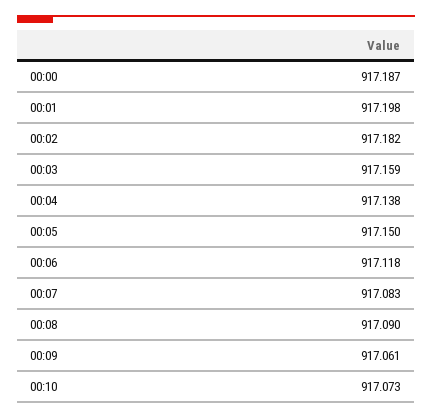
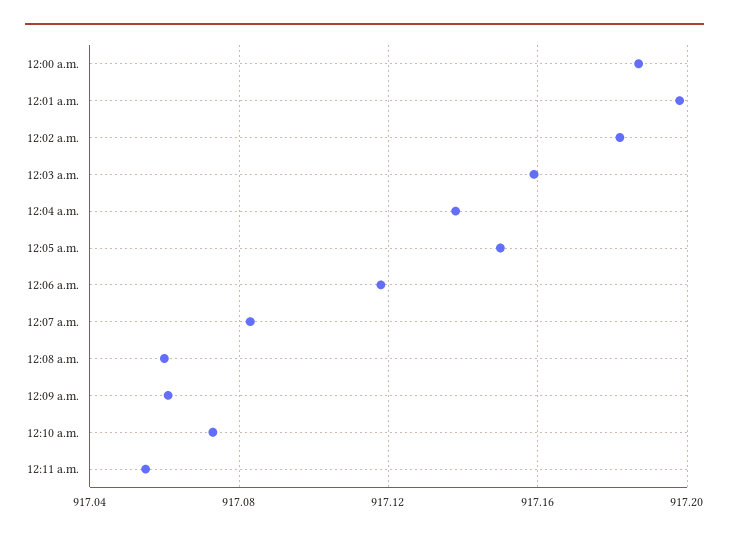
00:08: 917.09 -> 917.06
12:11 a.m.: none -> 917.055

